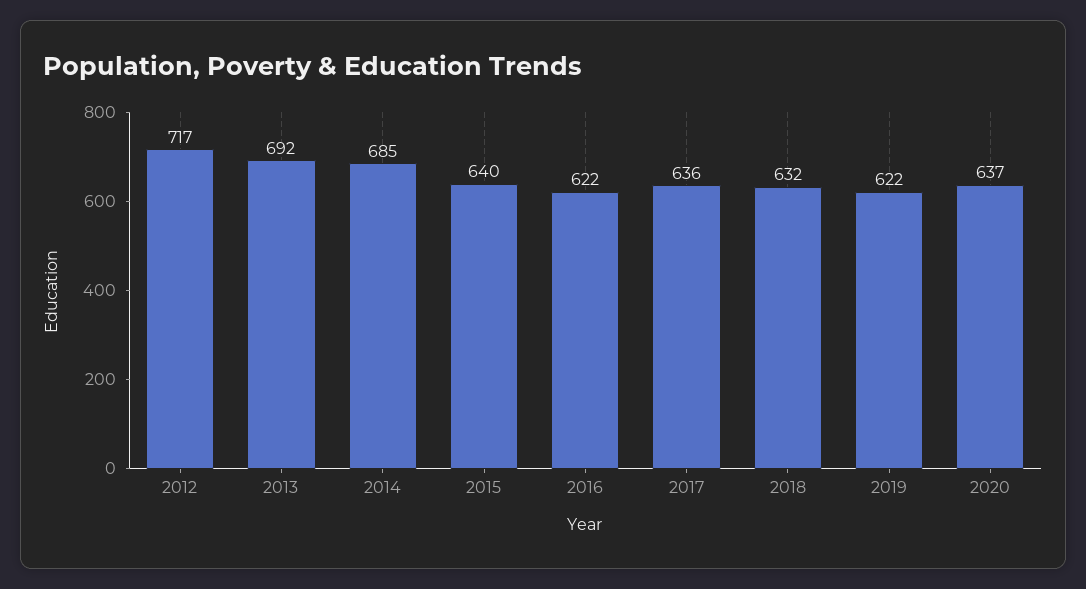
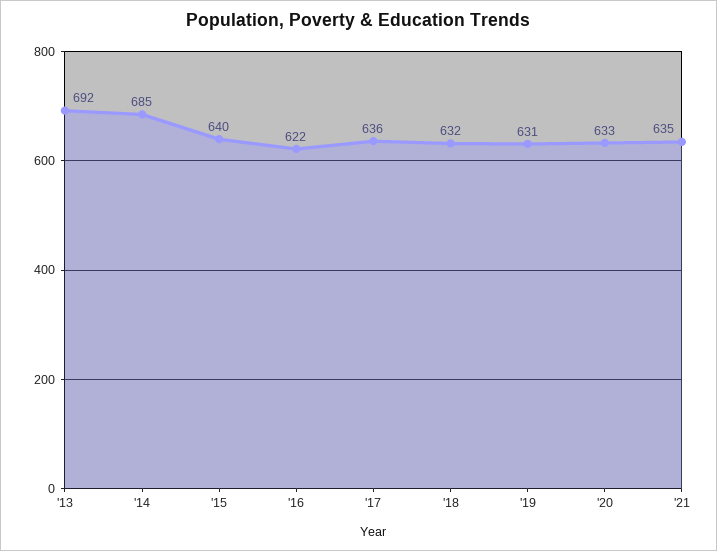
2012: 717 -> none
2019: 622 -> 631
2020: 637 -> 633
'21: none -> 635

